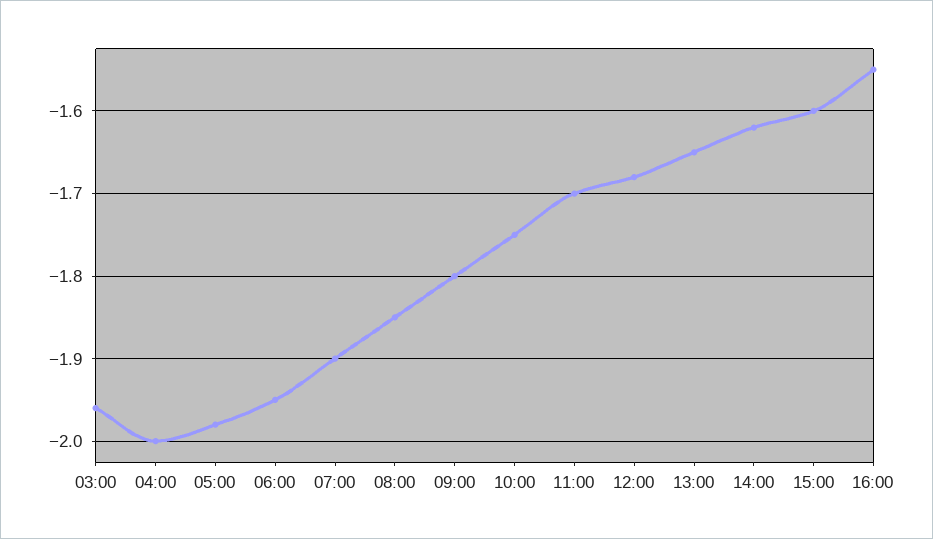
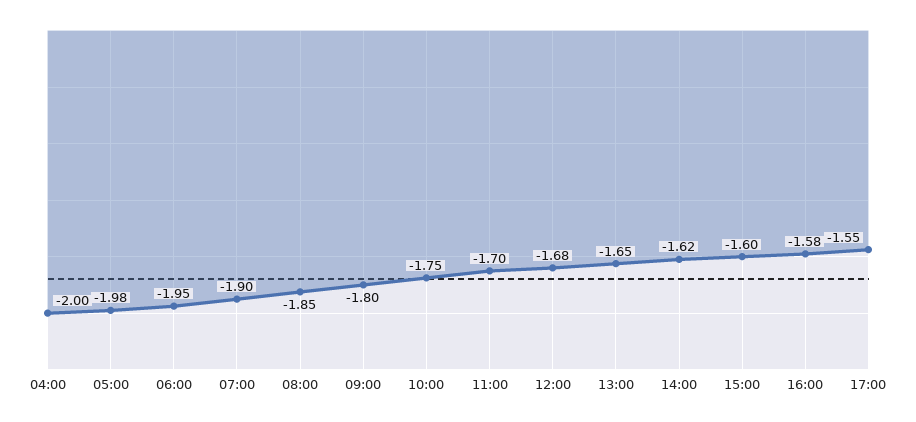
03:00: -1.96 -> none
16:00: -1.55 -> -1.58
17:00: none -> -1.55

